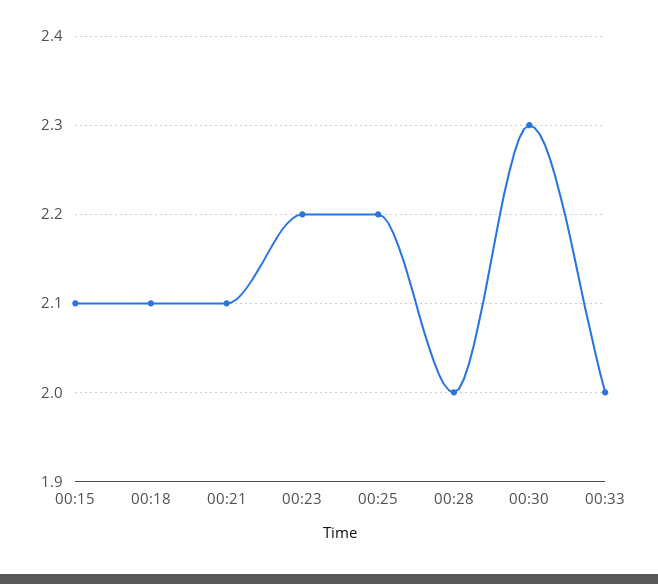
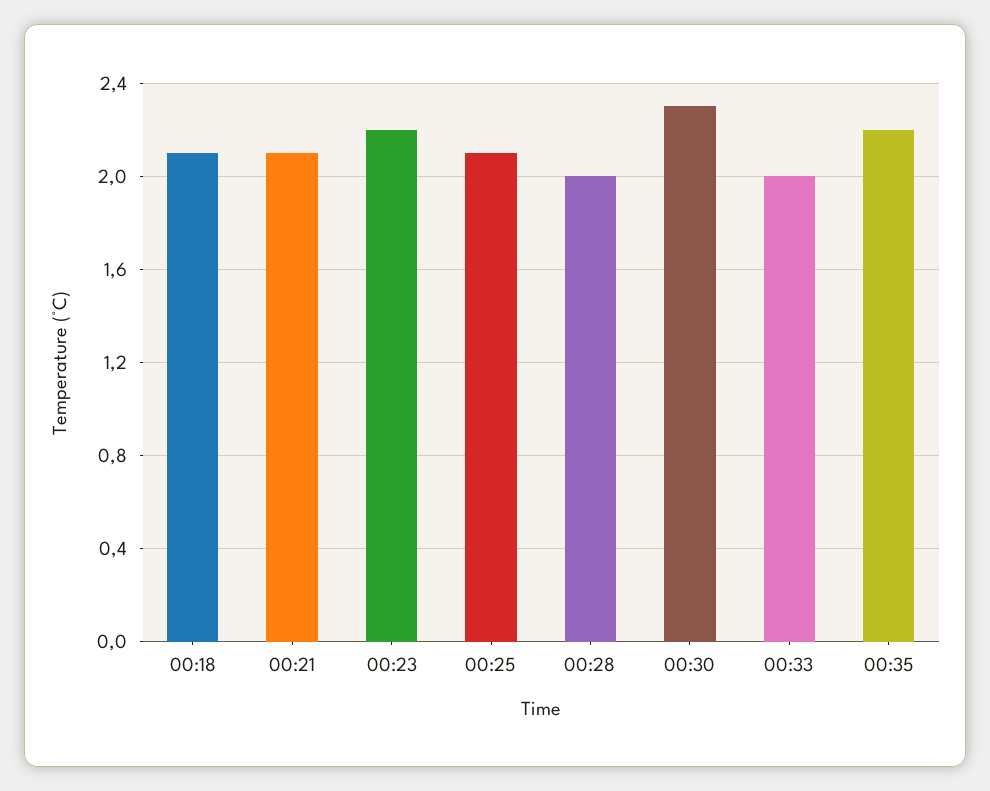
00:15: 2.1 -> none
00:25: 2.2 -> 2.1
00:35: none -> 2.2

